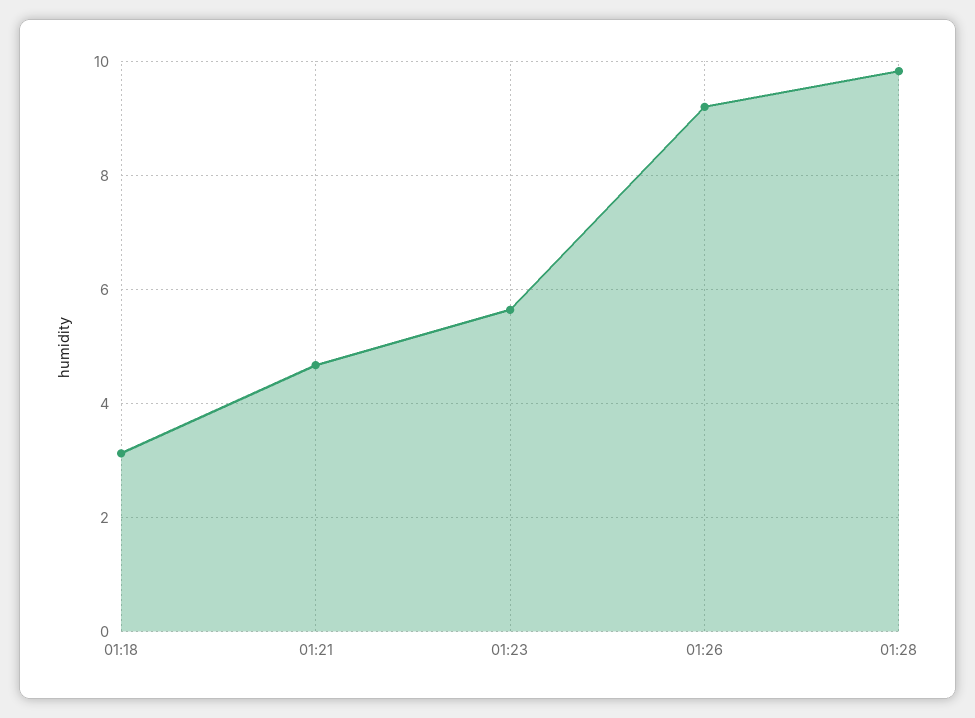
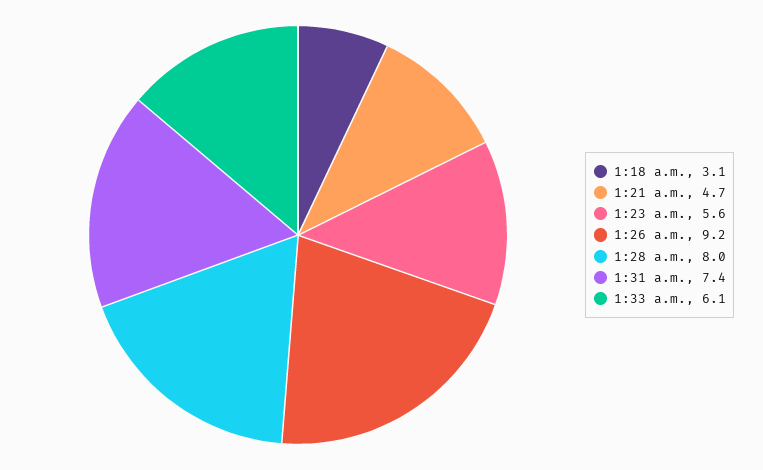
01:28: 9.8 -> 8
1:31 a.m.: none -> 7.4
1:33 a.m.: none -> 6.1

